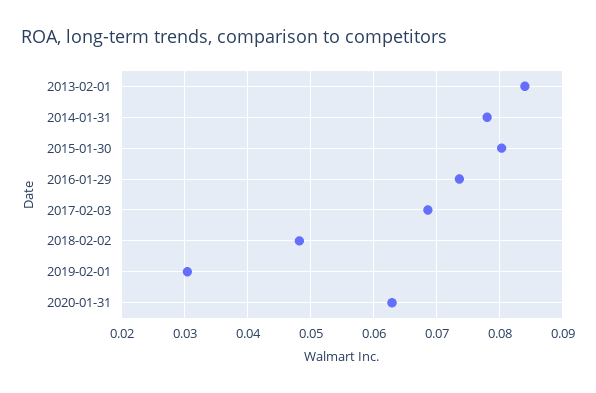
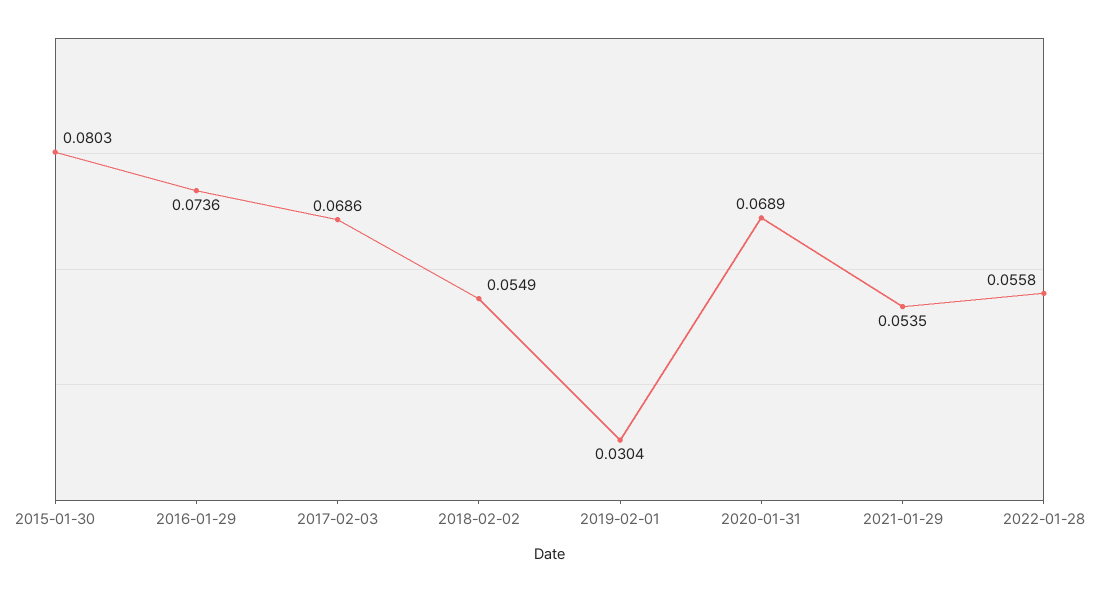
2013-02-01: 0.084 -> none
2014-01-31: 0.078 -> none
2018-02-02: 0.048 -> 0.0549
2020-01-31: 0.063 -> 0.0689
2021-01-29: none -> 0.0535
2022-01-28: none -> 0.0558

